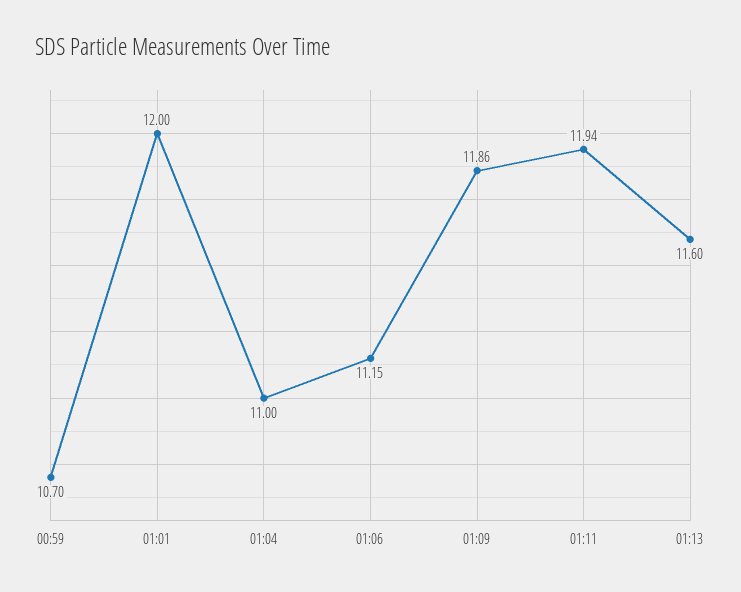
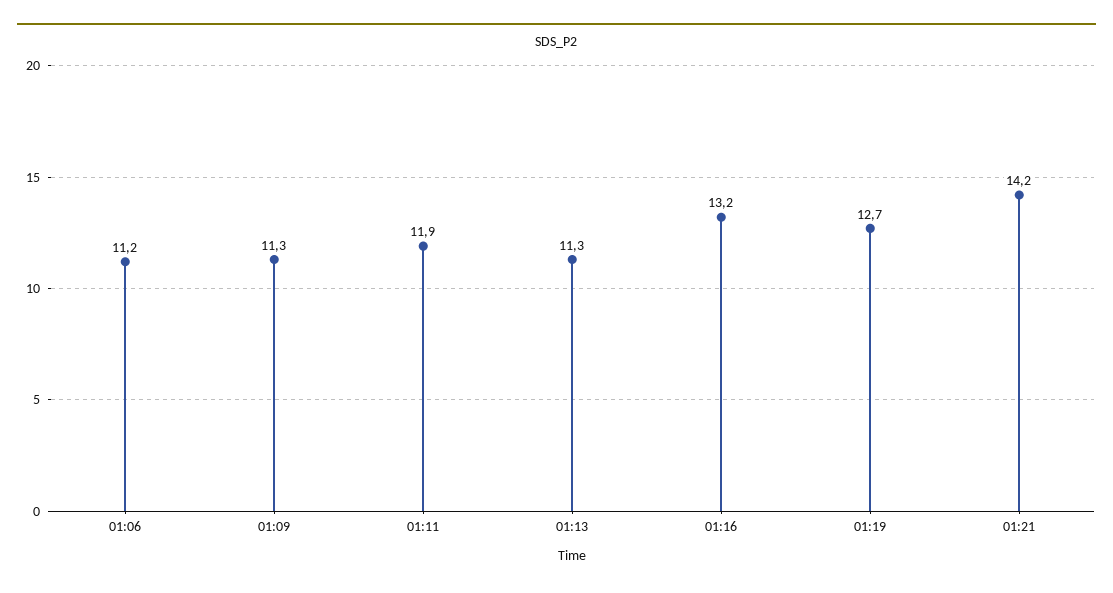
00:59: 10.7 -> none
01:01: 12 -> none
01:04: 11 -> none
01:09: 11.86 -> 11.3
01:13: 11.6 -> 11.3
01:16: none -> 13.2
01:19: none -> 12.7
01:21: none -> 14.2

